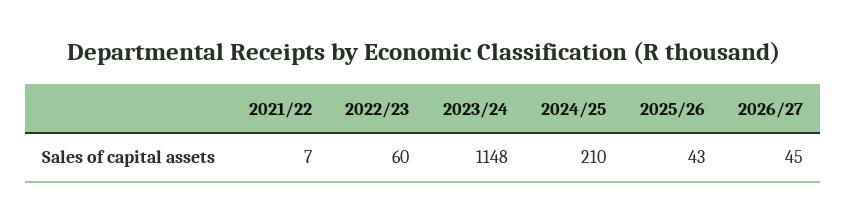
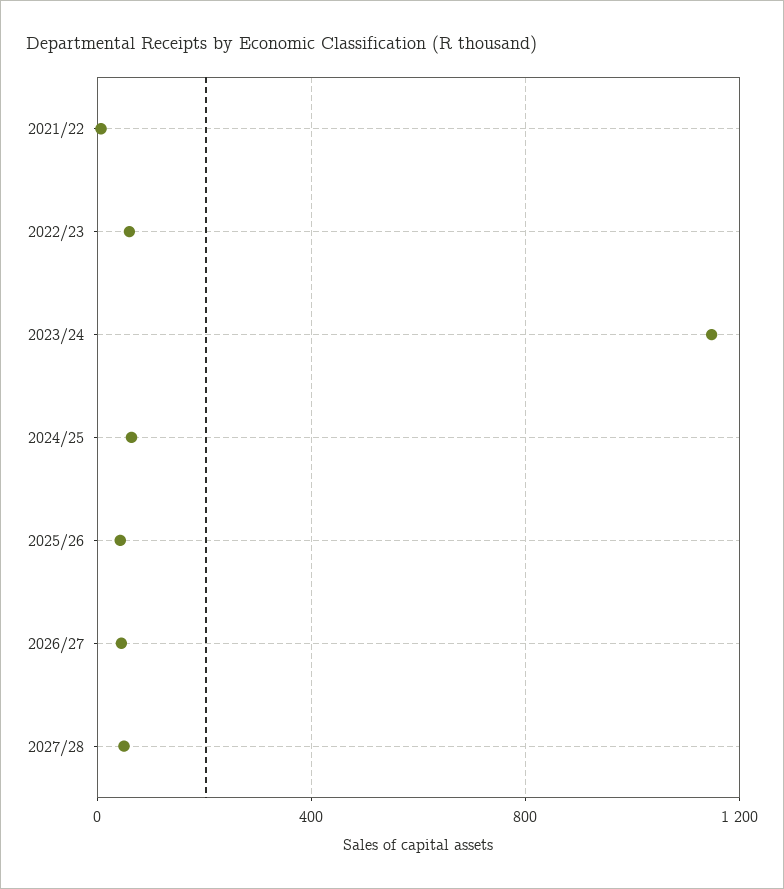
2024/25: 210 -> 50
2027/28: none -> 50

